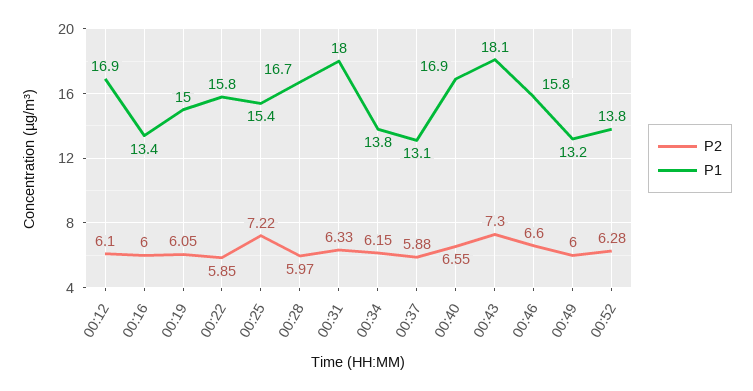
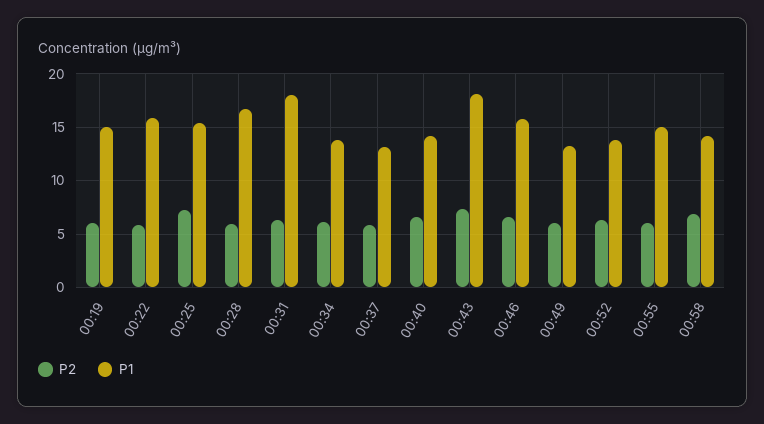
P2, 00:12: 6.1 -> none
P1, 00:12: 16.9 -> none
P2, 00:16: 6 -> none
P1, 00:16: 13.4 -> none
P1, 00:40: 16.9 -> 14
P2, 00:55: none -> 6
P1, 00:55: none -> 15
P2, 00:58: none -> 7
P1, 00:58: none -> 14

